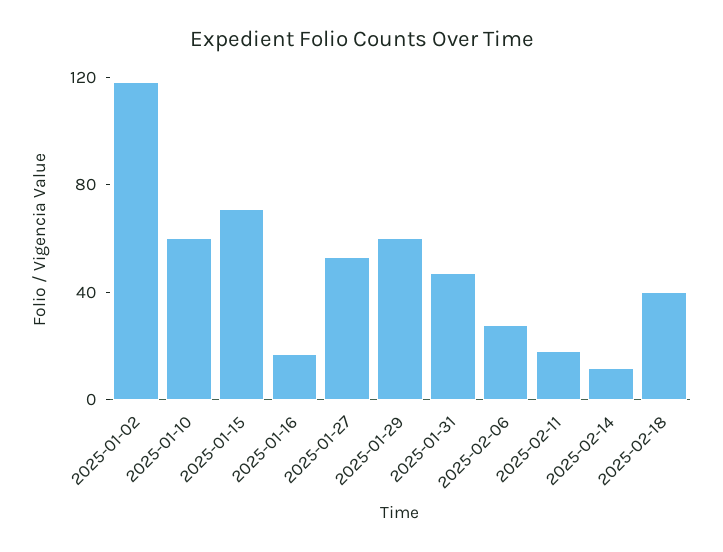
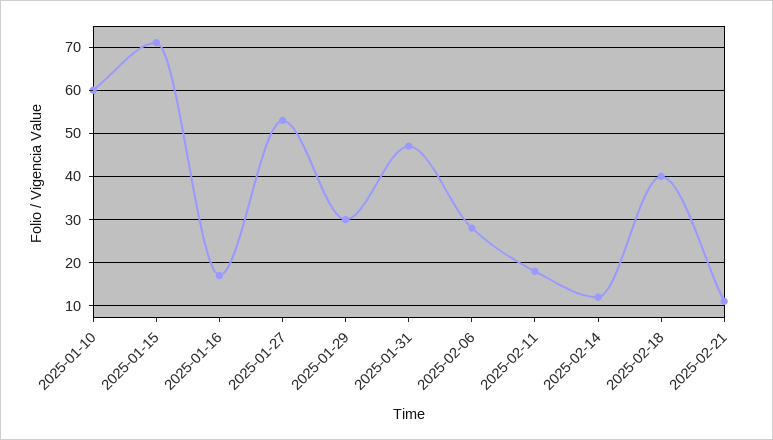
2025-01-02: 120 -> none
2025-01-29: 60 -> 30
2025-02-21: none -> 10

